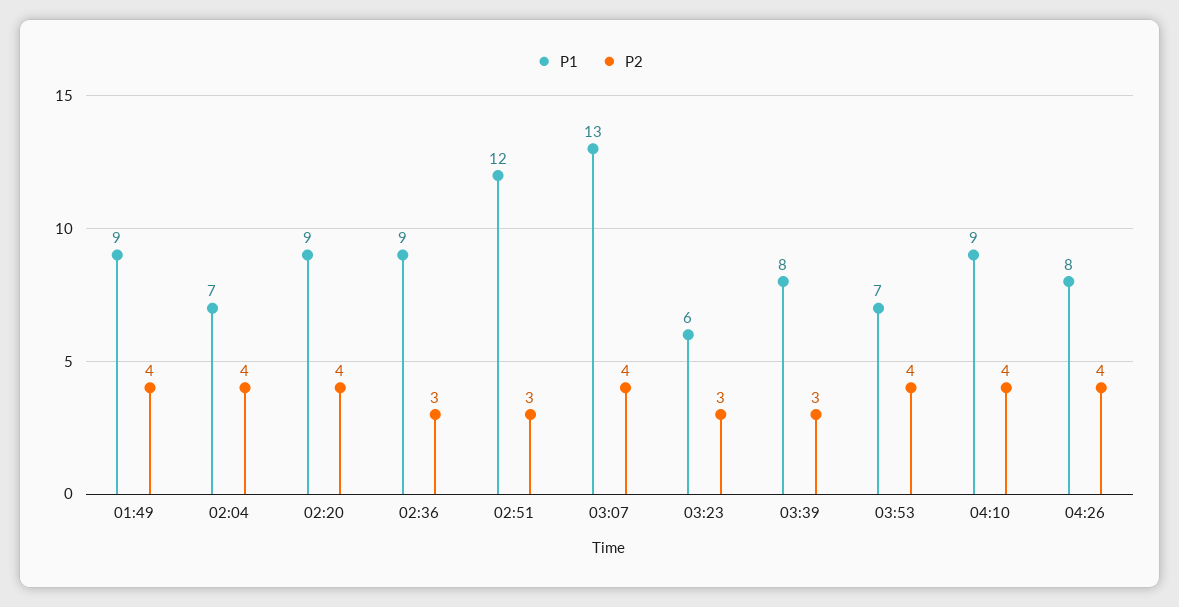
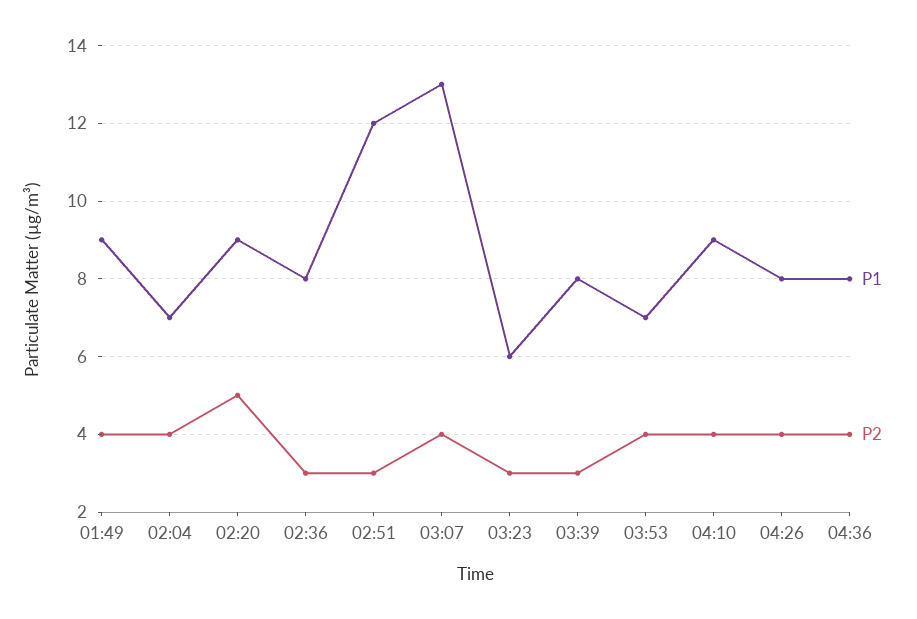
P2, 02:20: 4 -> 5
P1, 02:36: 9 -> 8
P1, 04:36: none -> 8
P2, 04:36: none -> 4

